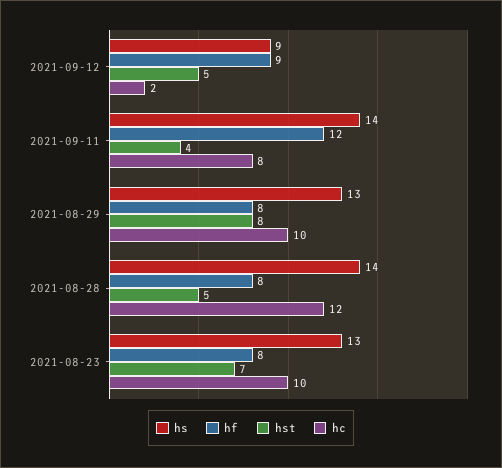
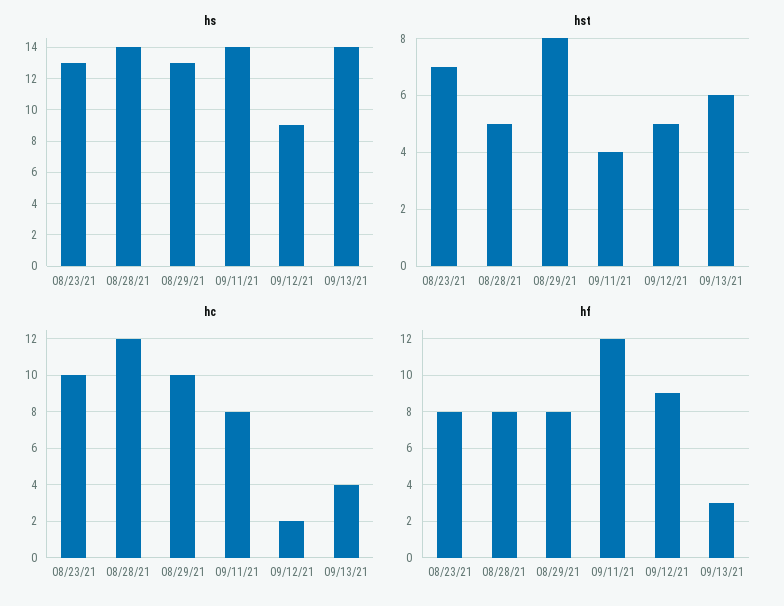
hs, 09/13/21: none -> 14
hst, 09/13/21: none -> 6
hc, 09/13/21: none -> 4
hf, 09/13/21: none -> 3

